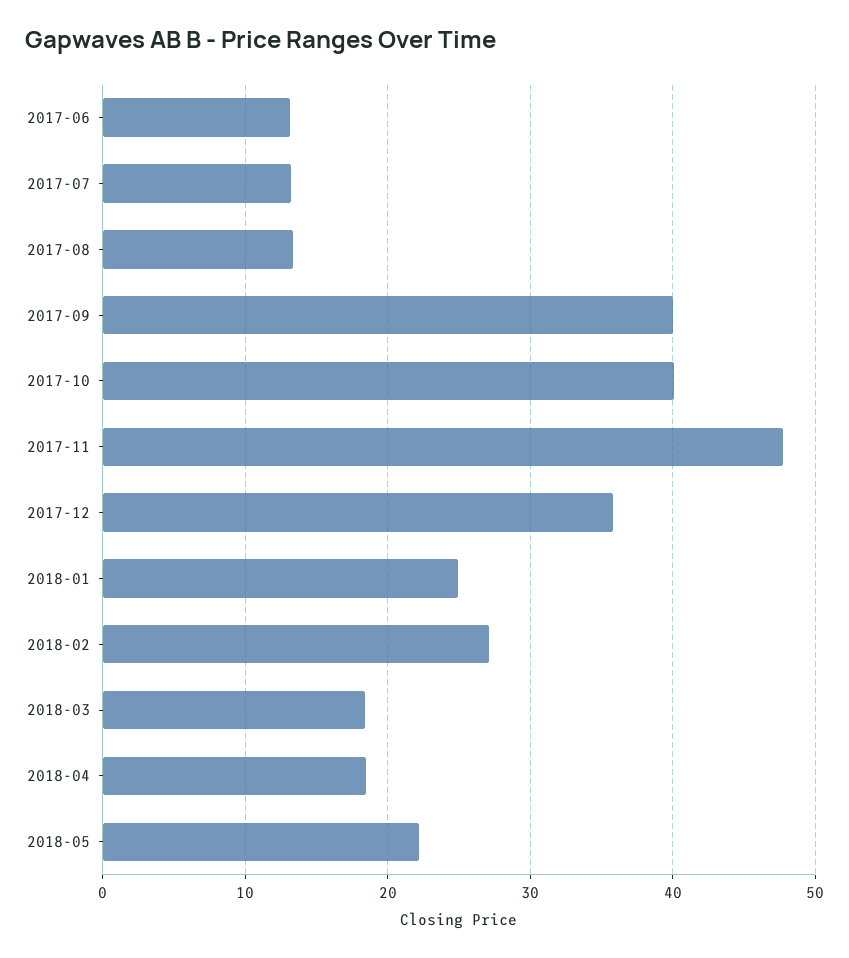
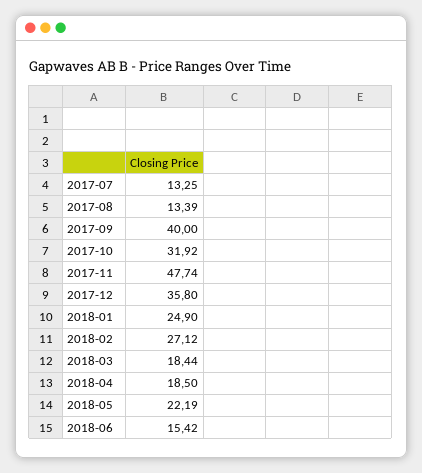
2017-06: 13 -> none
2017-10: 40 -> 31.92
2018-06: none -> 15.42

